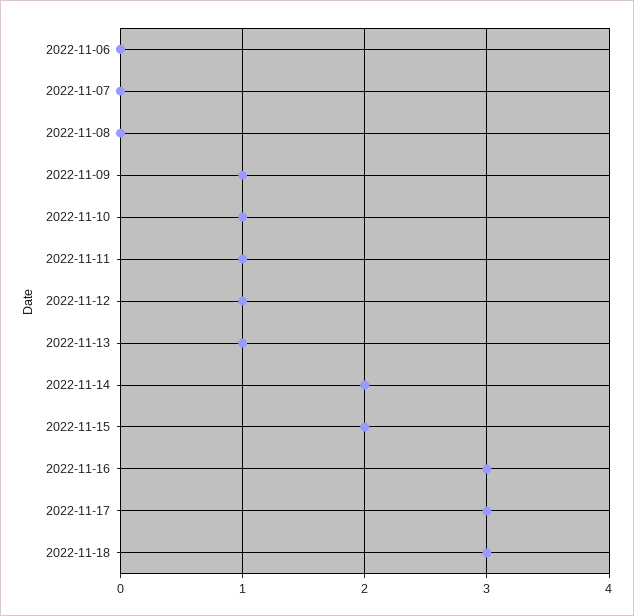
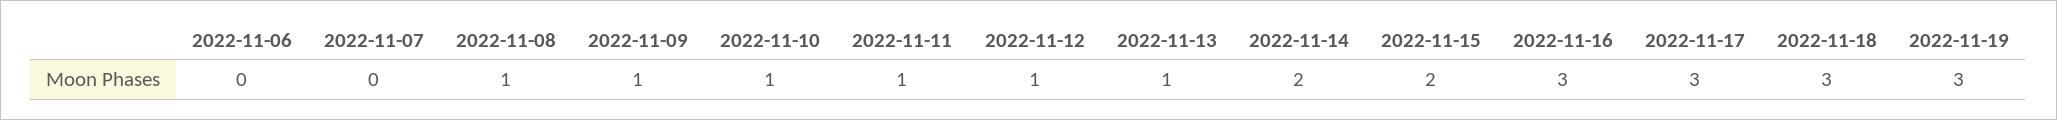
2022-11-08: 0 -> 1
2022-11-19: none -> 3

